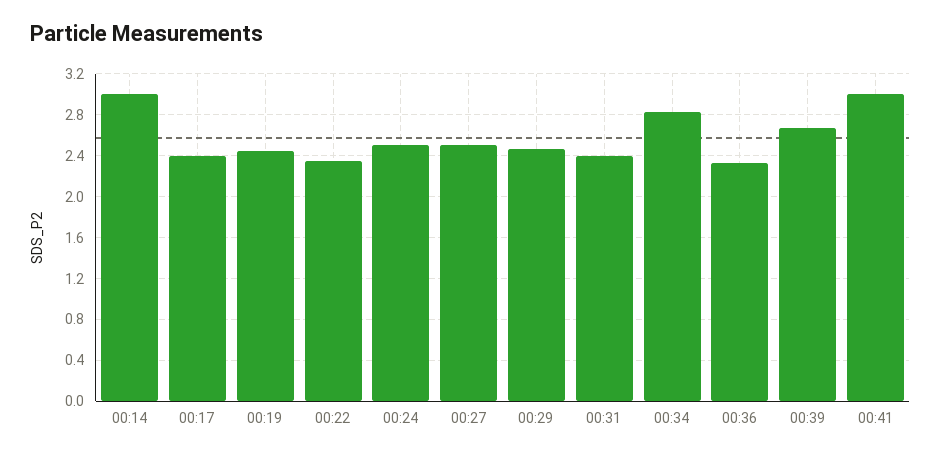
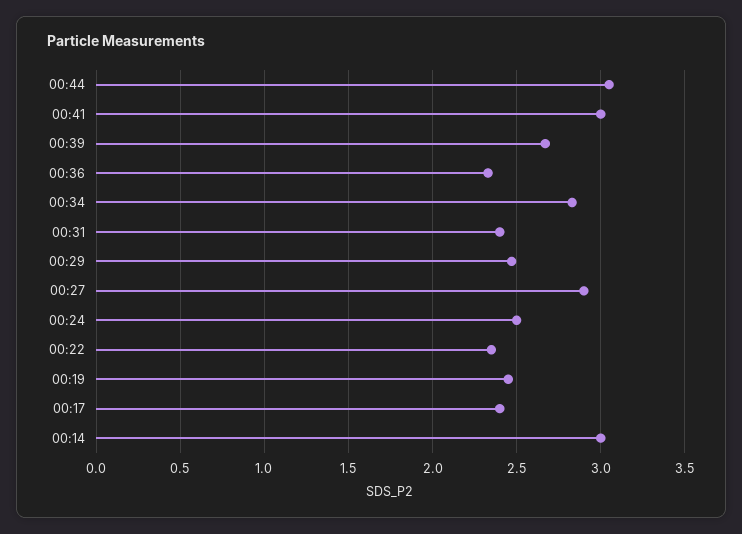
00:27: 2.5 -> 2.9
00:44: none -> 3.05

